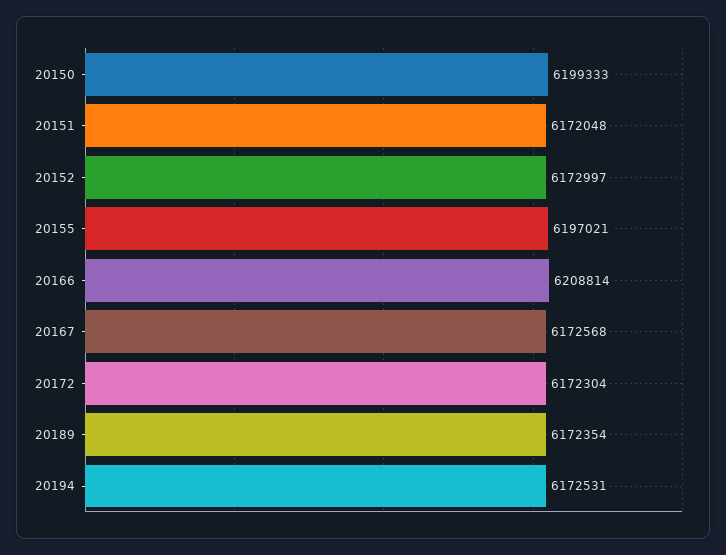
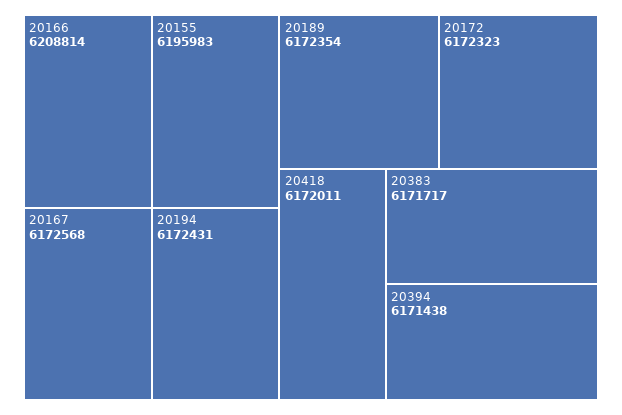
20150: 6199333 -> none
20151: 6172048 -> none
20152: 6172997 -> none
20155: 6197021 -> 6195983
20172: 6172304 -> 6172323
20194: 6172531 -> 6172431
20418: none -> 6172011
20383: none -> 6171717
20394: none -> 6171438

